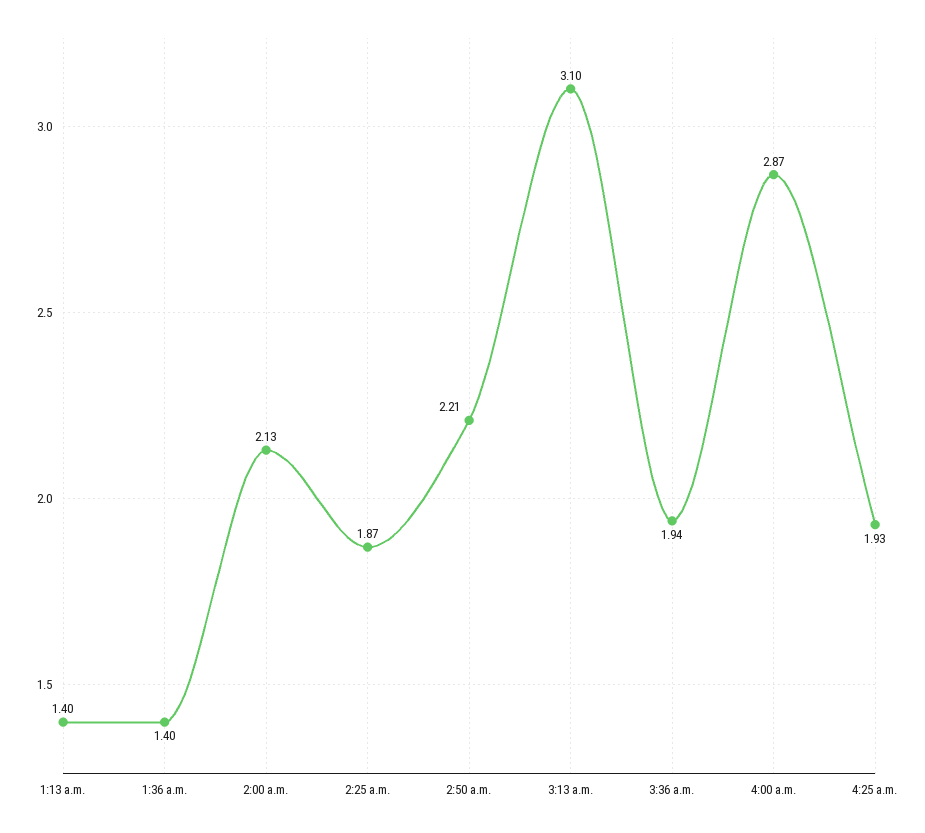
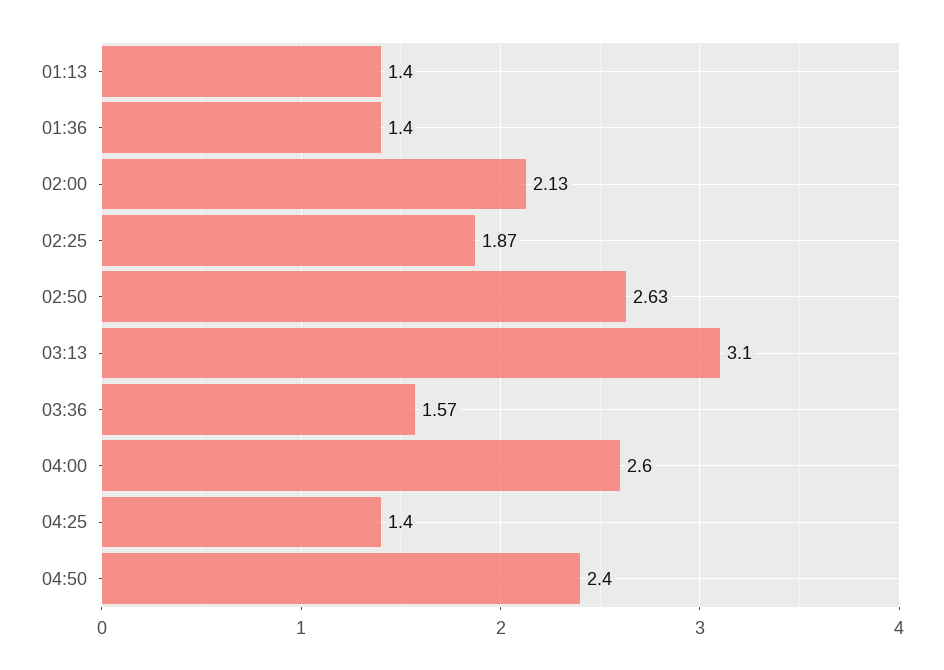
2:50 a.m.: 2.21 -> 2.63
3:36 a.m.: 1.94 -> 1.57
4:00 a.m.: 2.87 -> 2.6
4:25 a.m.: 1.93 -> 1.4
04:50: none -> 2.4

